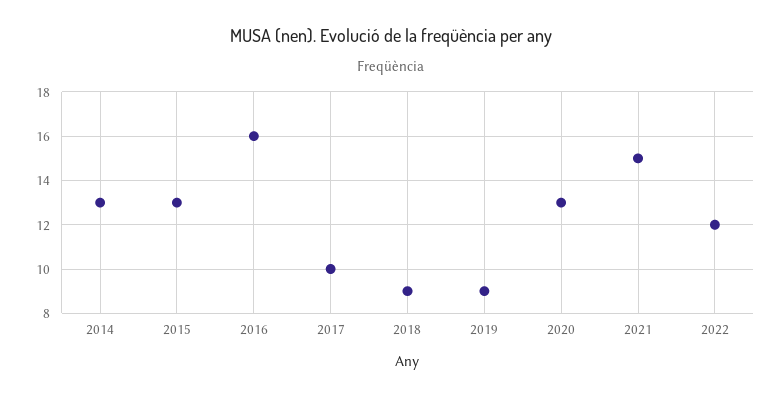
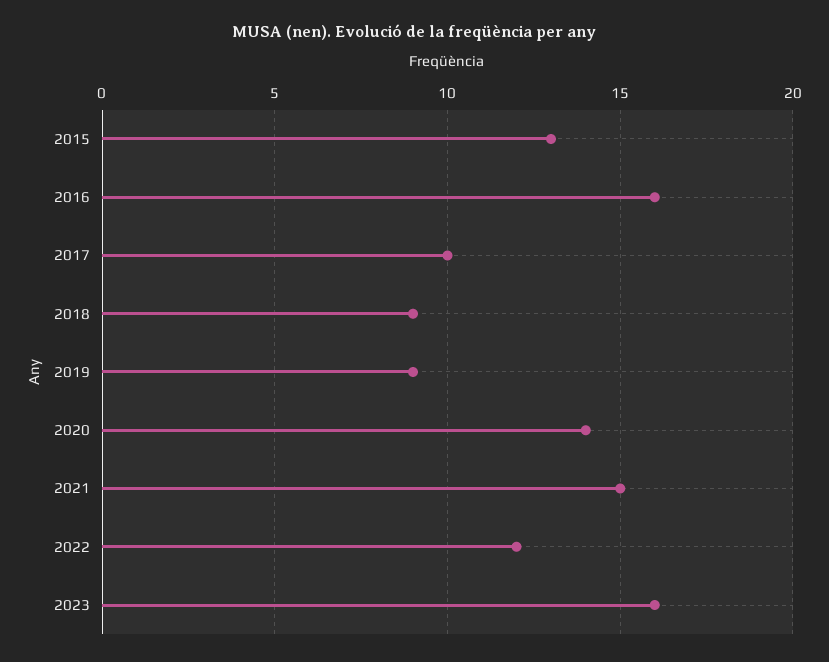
2014: 13 -> none
2020: 13 -> 14
2023: none -> 16

